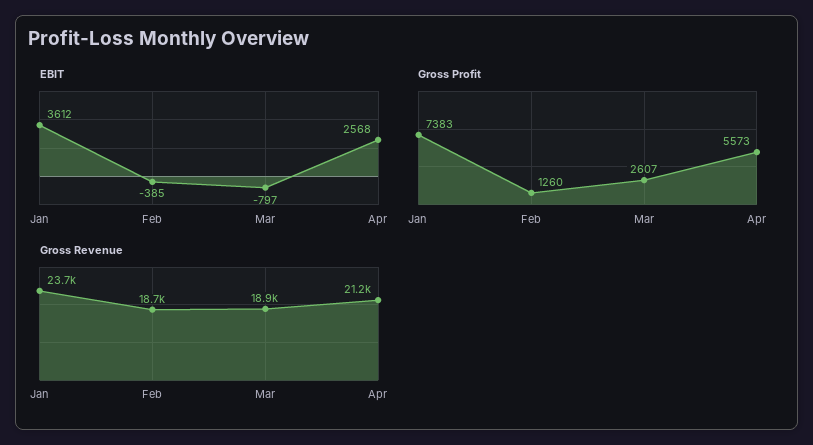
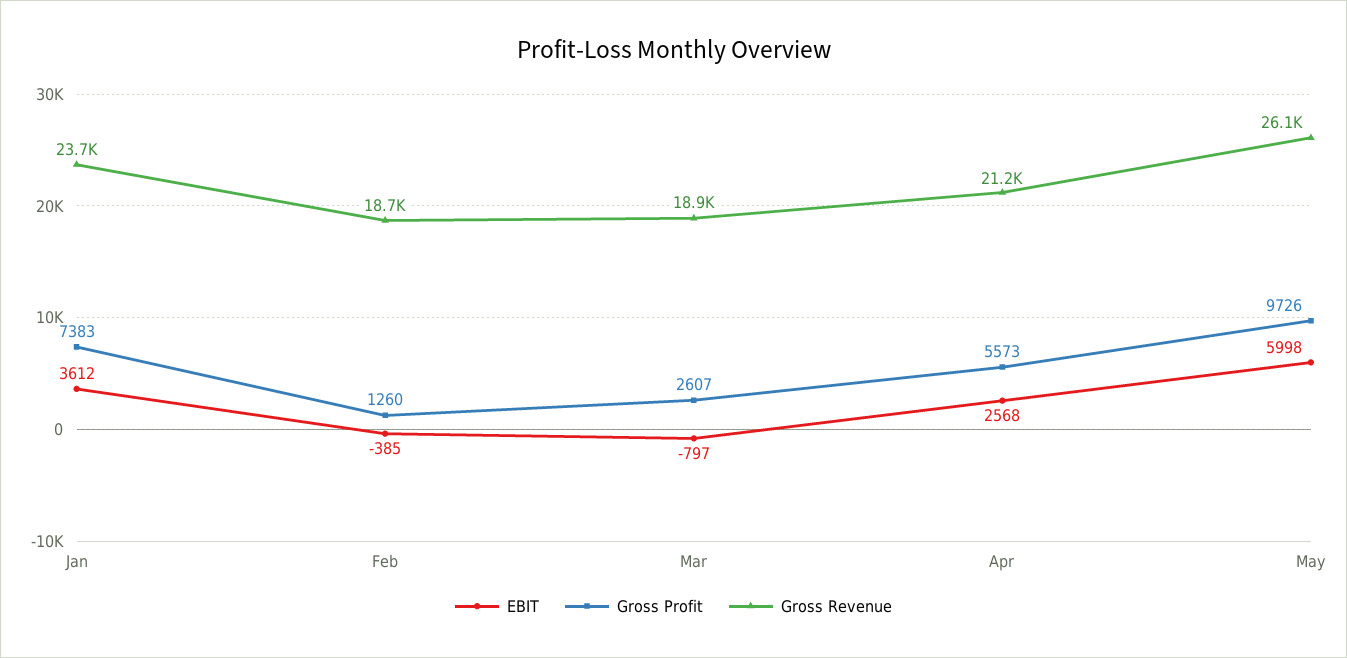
EBIT, May: none -> 5998
Gross Profit, May: none -> 9726
Gross Revenue, May: none -> 26100

